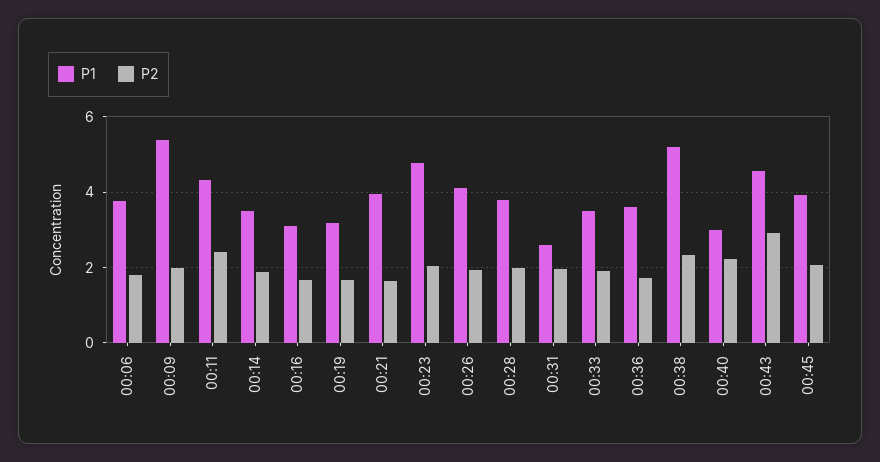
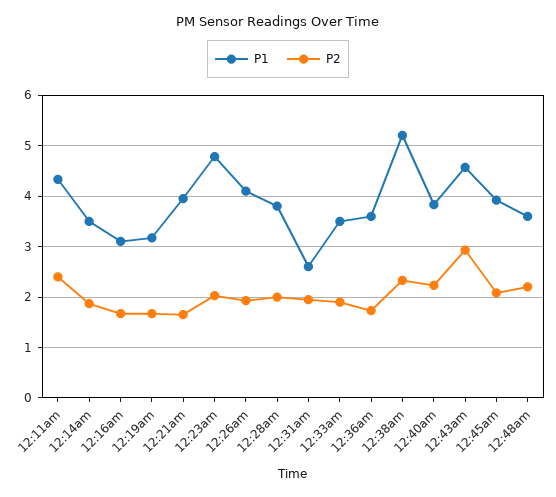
P1, 00:06: 3.8 -> none
P2, 00:06: 1.8 -> none
P1, 00:09: 5.4 -> none
P2, 00:09: 2 -> none
P1, 00:40: 3 -> 3.8
P1, 12:48am: none -> 3.6
P2, 12:48am: none -> 2.2

